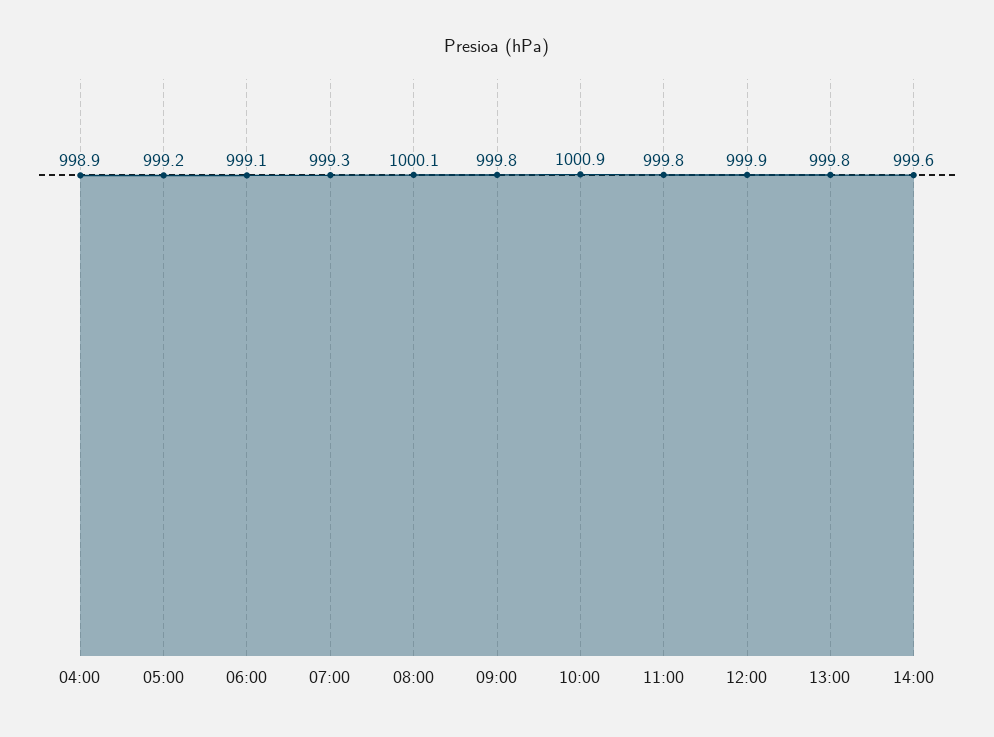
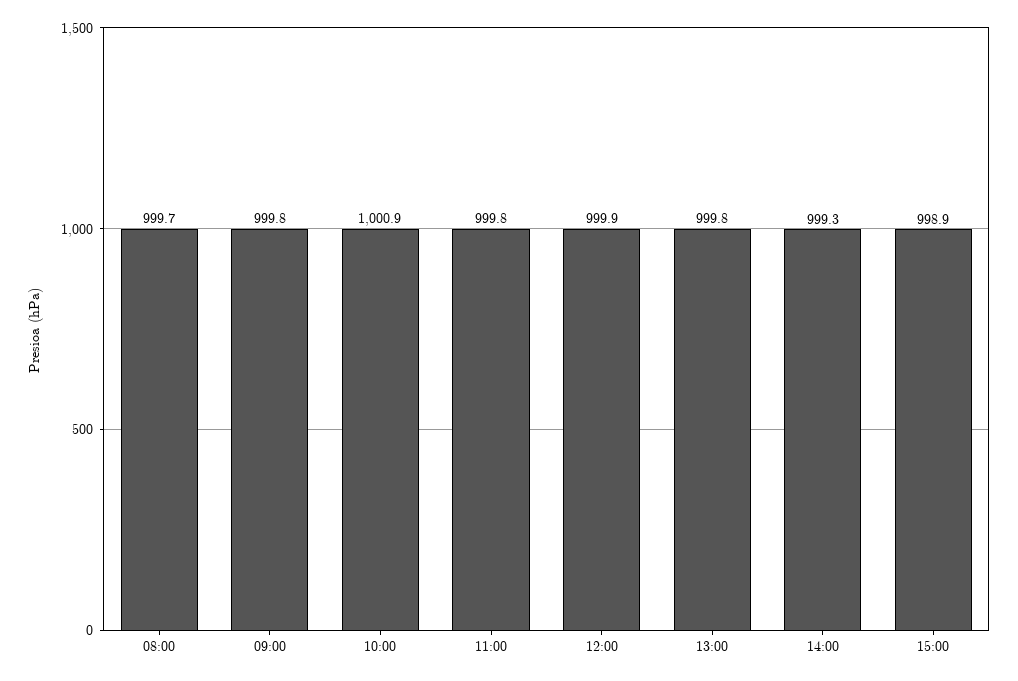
04:00: 998.9 -> none
05:00: 999.2 -> none
06:00: 999.1 -> none
07:00: 999.3 -> none
08:00: 1000.1 -> 999.7
14:00: 999.6 -> 999.3
15:00: none -> 998.9

